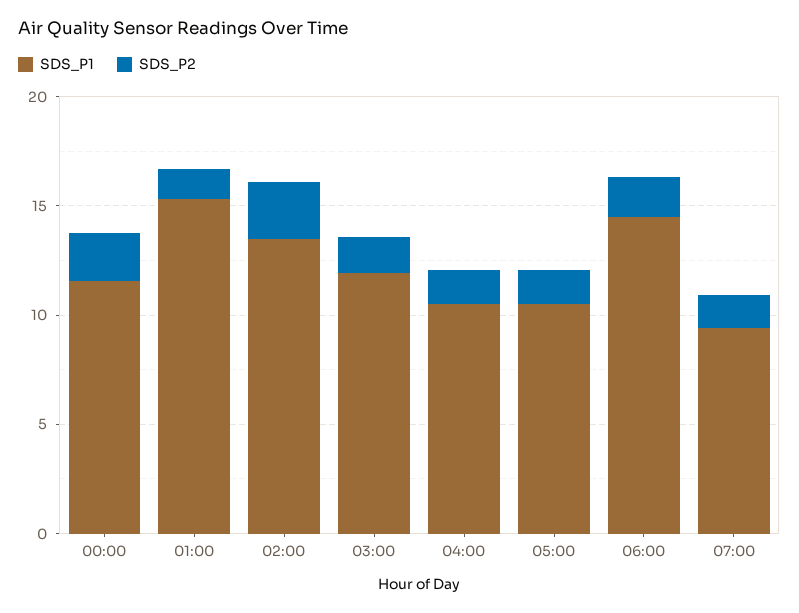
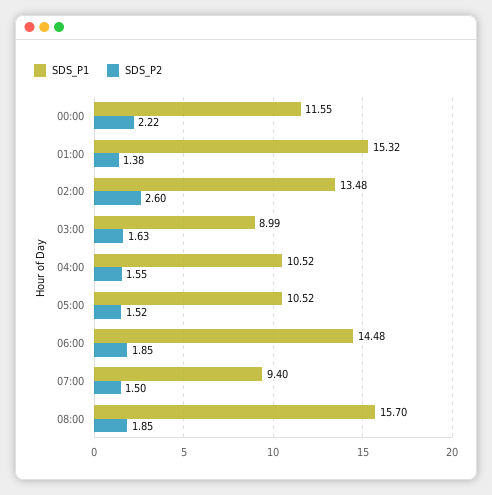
SDS_P1, 03:00: 12 -> 8.99
SDS_P1, 08:00: none -> 15.7
SDS_P2, 08:00: none -> 1.85

